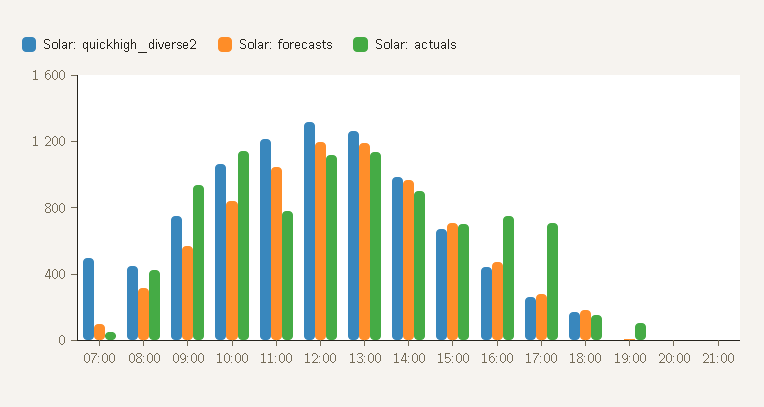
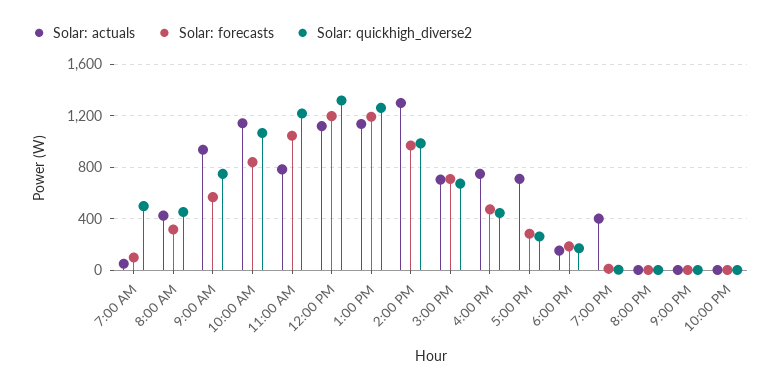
Solar: actuals, 14:00: 900 -> 1300
Solar: actuals, 19:00: 100 -> 400
Solar: actuals, 10:00 PM: none -> 0
Solar: forecasts, 10:00 PM: none -> 0
Solar: quickhigh_diverse2, 10:00 PM: none -> 0

